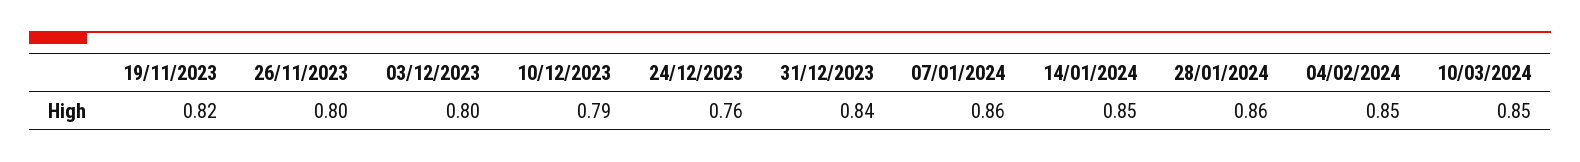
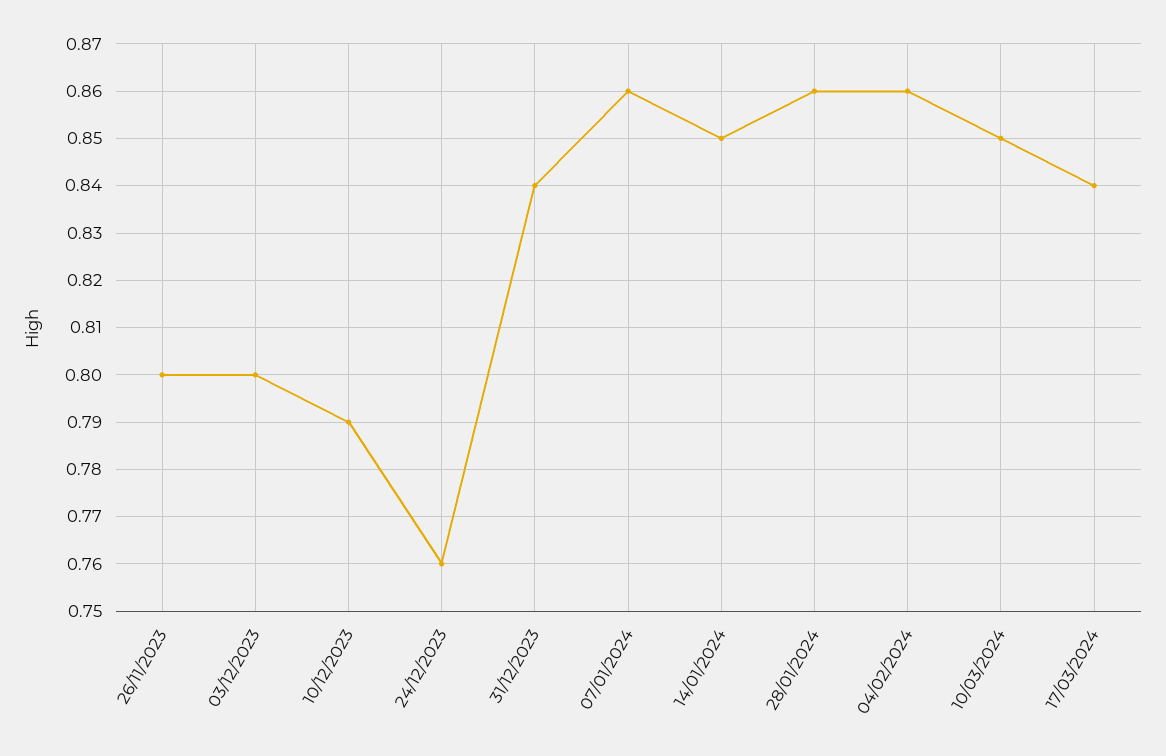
19/11/2023: 0.82 -> none
04/02/2024: 0.85 -> 0.86
17/03/2024: none -> 0.84

